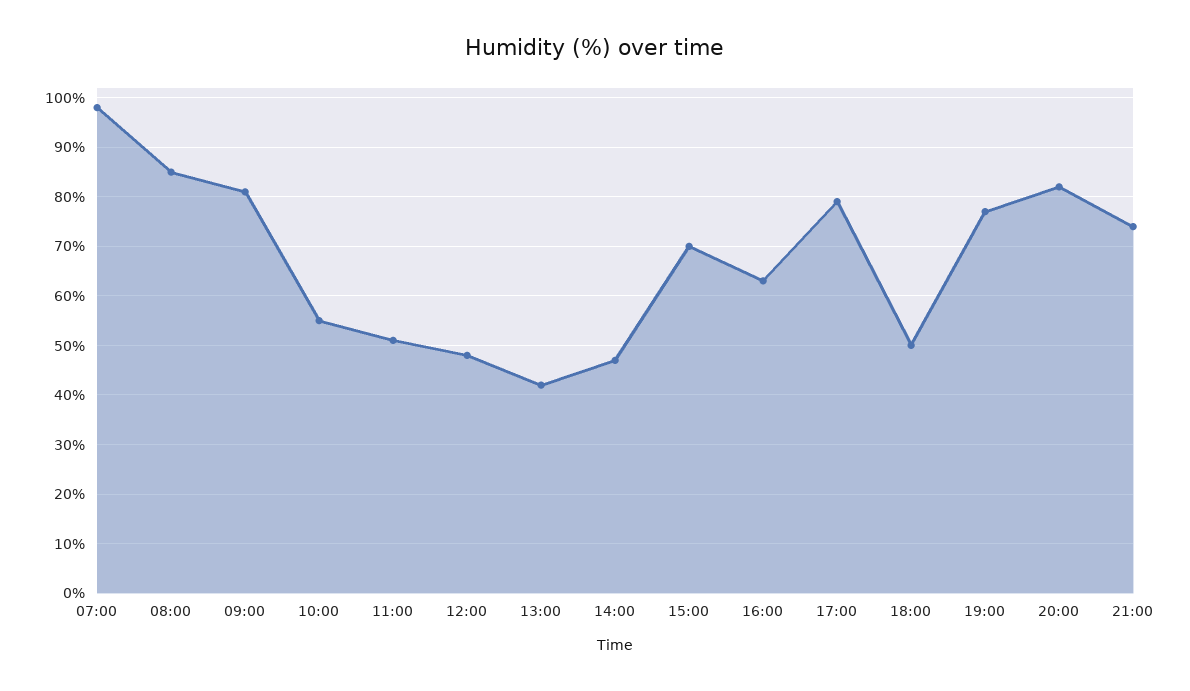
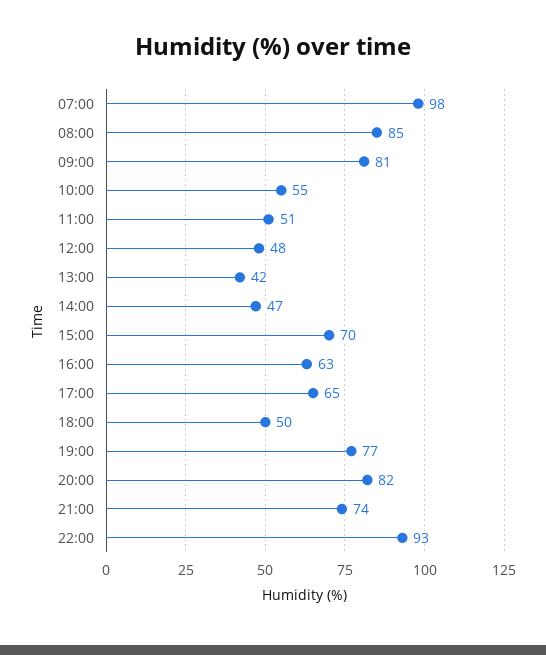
17:00: 80 -> 65
22:00: none -> 93

